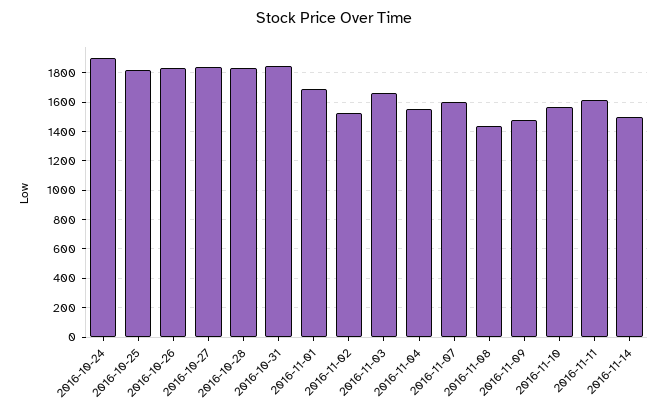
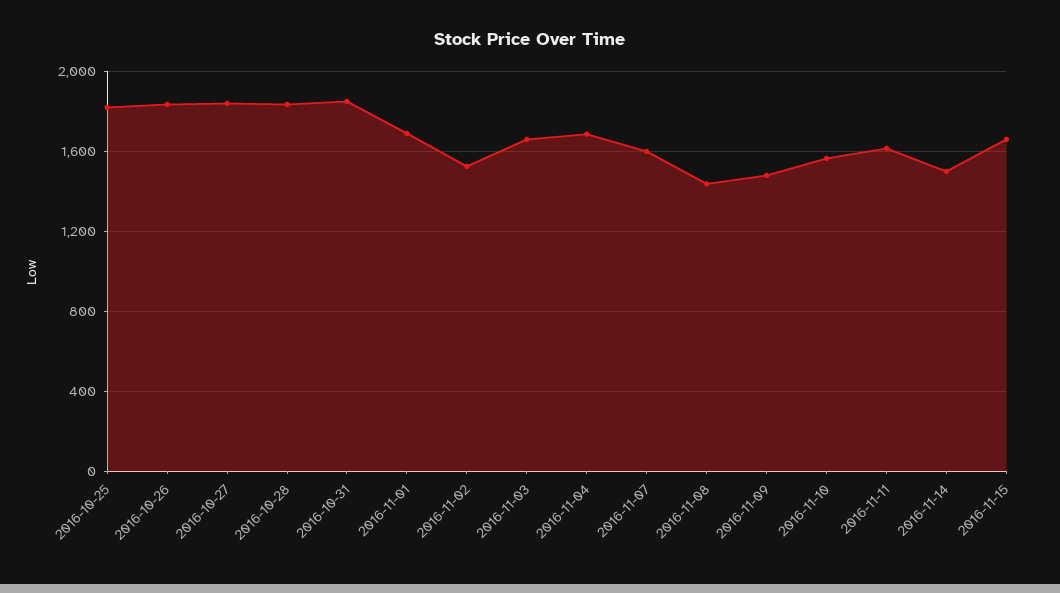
2016-10-24: 1900 -> none
2016-11-04: 1550 -> 1700
2016-11-15: none -> 1650

